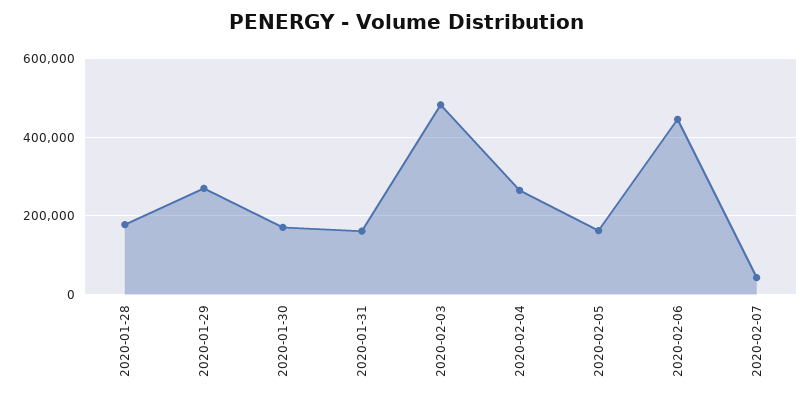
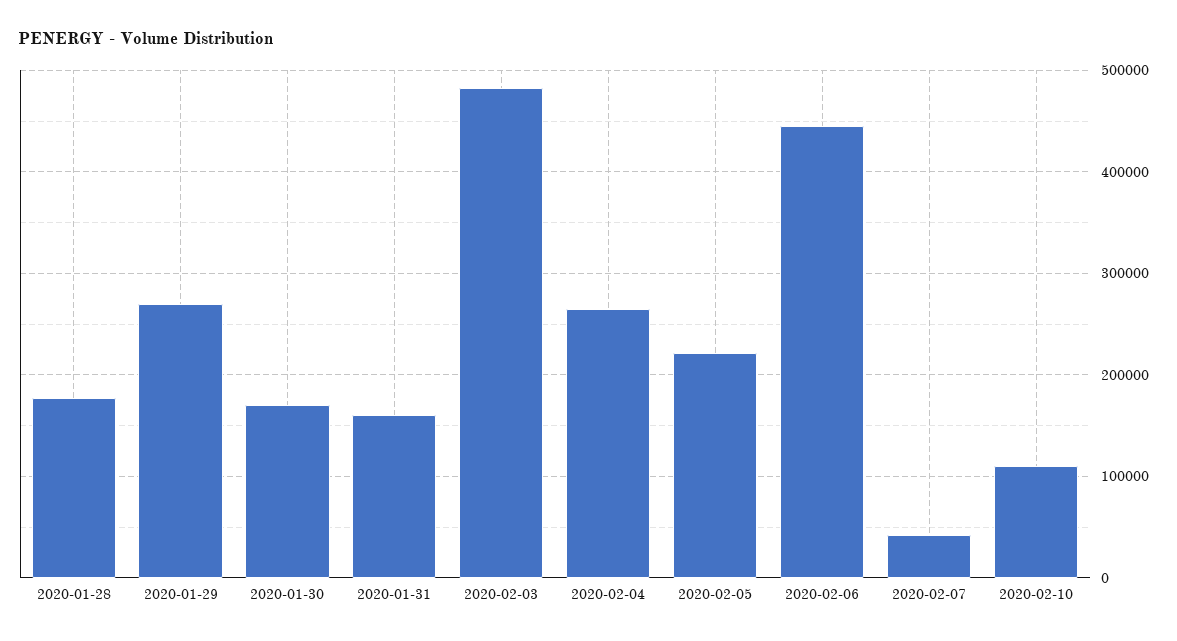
2020-02-05: 160000 -> 220000
2020-02-10: none -> 110000

